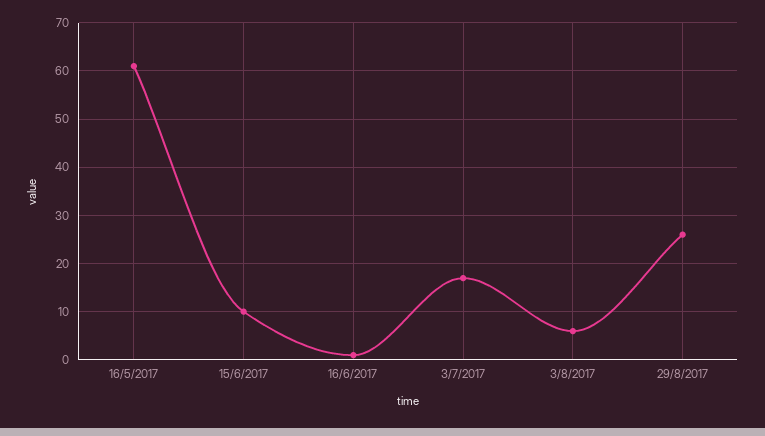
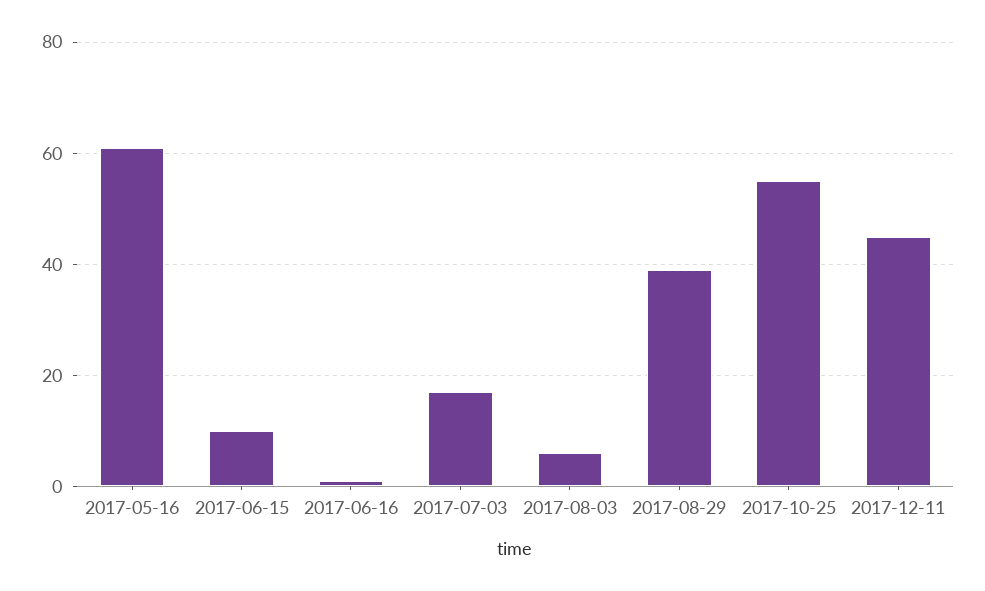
29/8/2017: 25 -> 40
2017-10-25: none -> 55
2017-12-11: none -> 45

